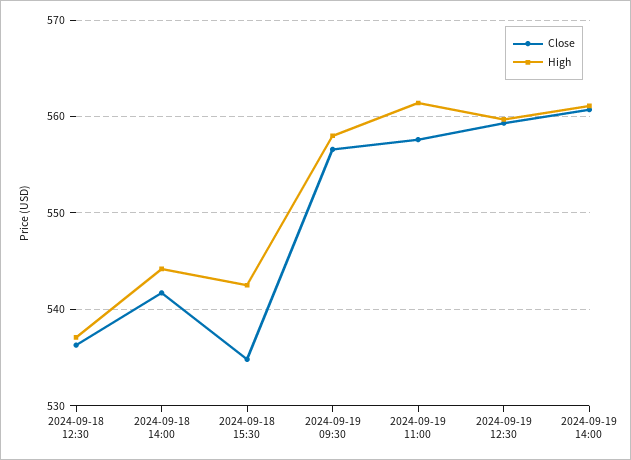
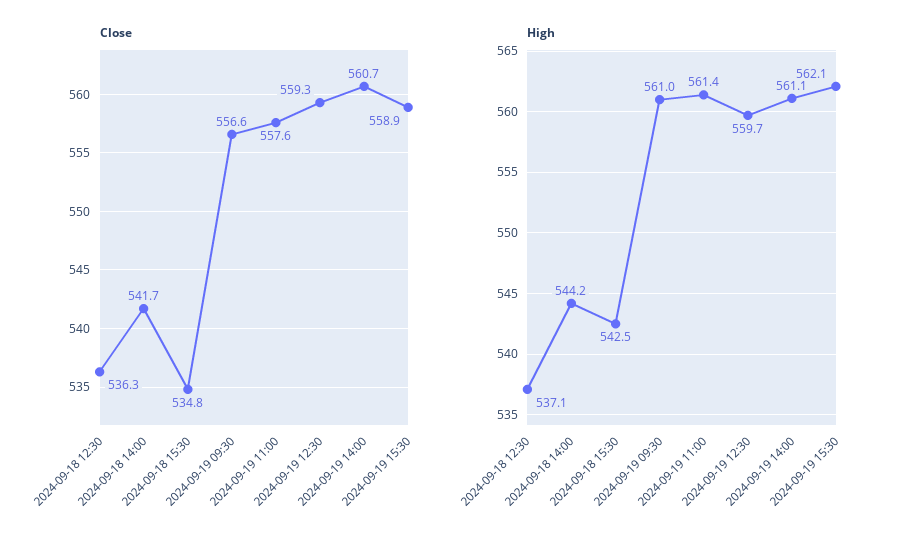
High, 2024-09-19 09:30: 558 -> 561
Close, 2024-09-19 15:30: none -> 558.9
High, 2024-09-19 15:30: none -> 562.1

